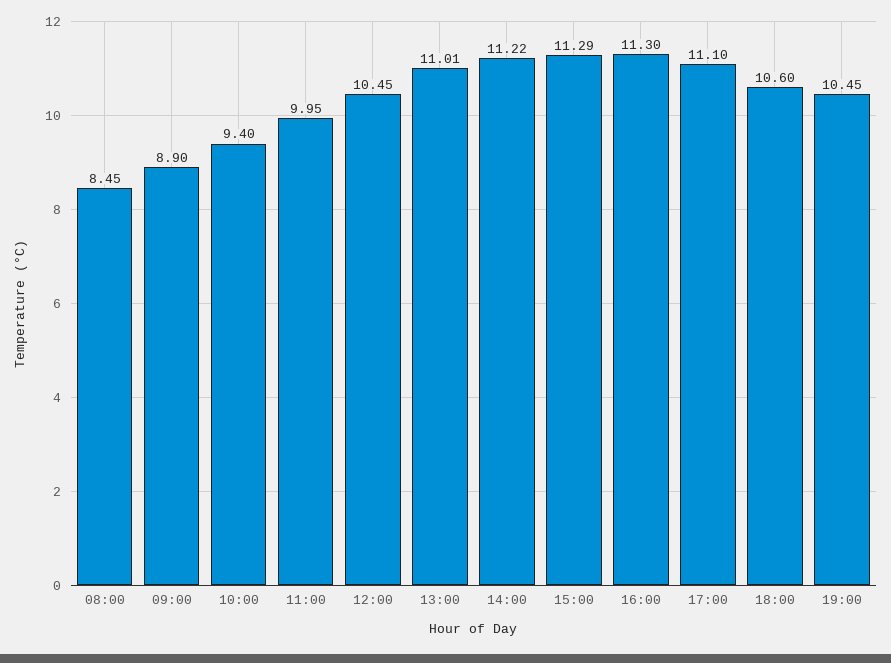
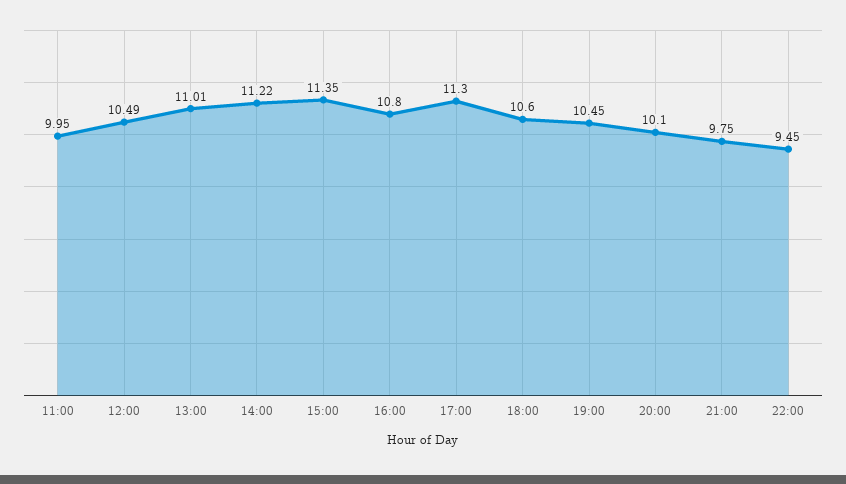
08:00: 8.45 -> none
09:00: 8.9 -> none
10:00: 9.4 -> none
12:00: 10.45 -> 10.49
15:00: 11.29 -> 11.35
16:00: 11.3 -> 10.8
17:00: 11.1 -> 11.3
20:00: none -> 10.1
21:00: none -> 9.75
22:00: none -> 9.45

